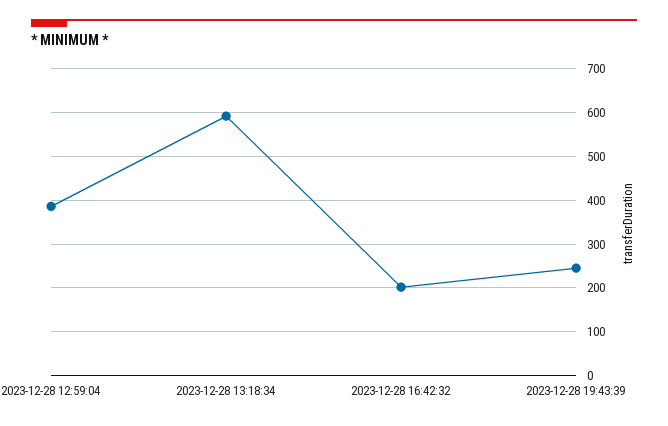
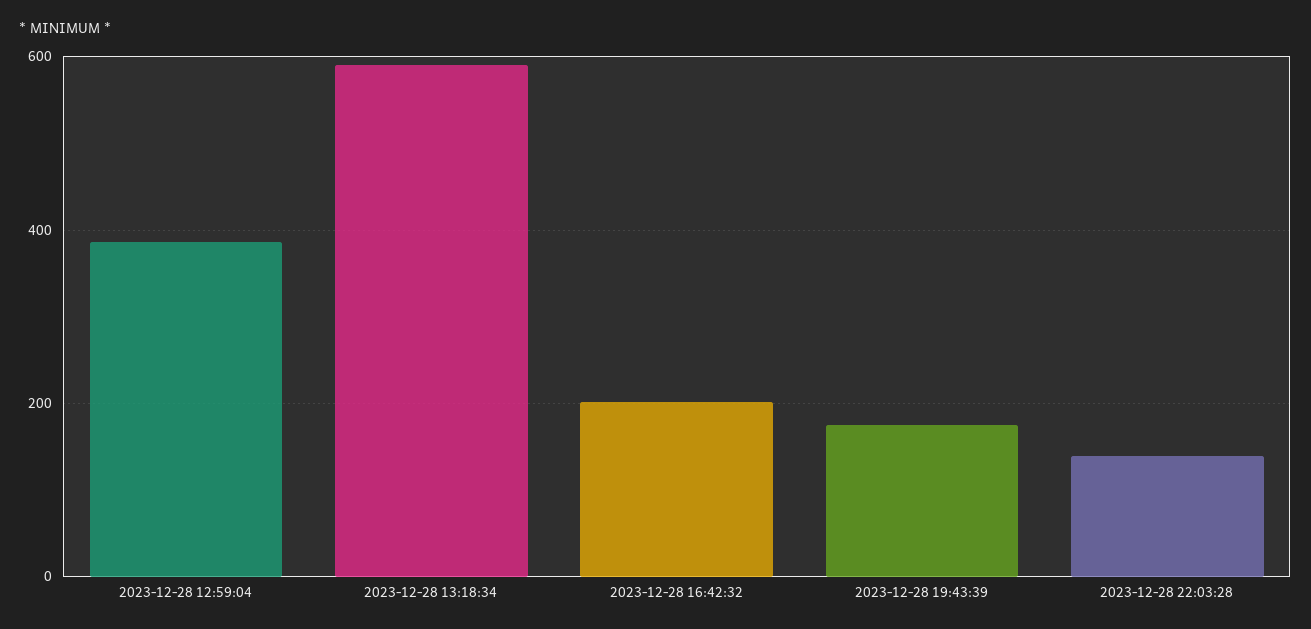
2023-12-28 19:43:39: 240 -> 180
2023-12-28 22:03:28: none -> 140

